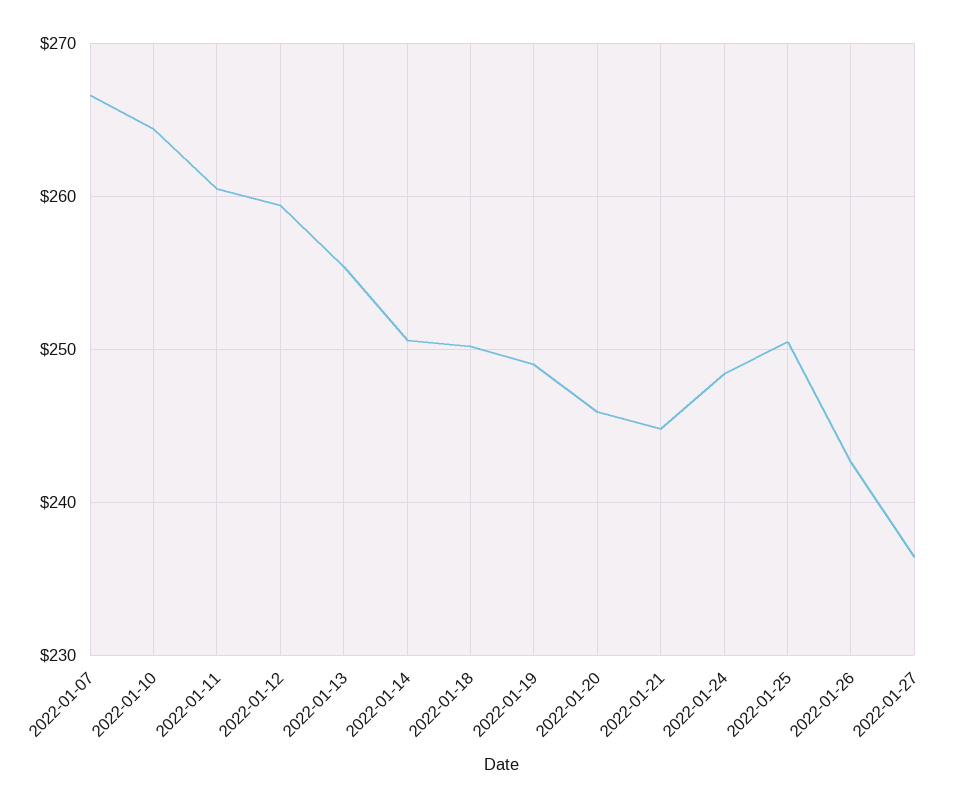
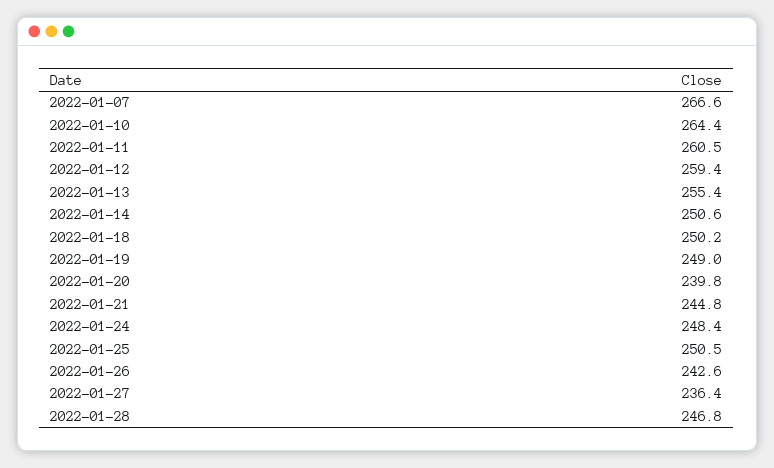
2022-01-20: 246 -> 239.8
2022-01-28: none -> 246.8

